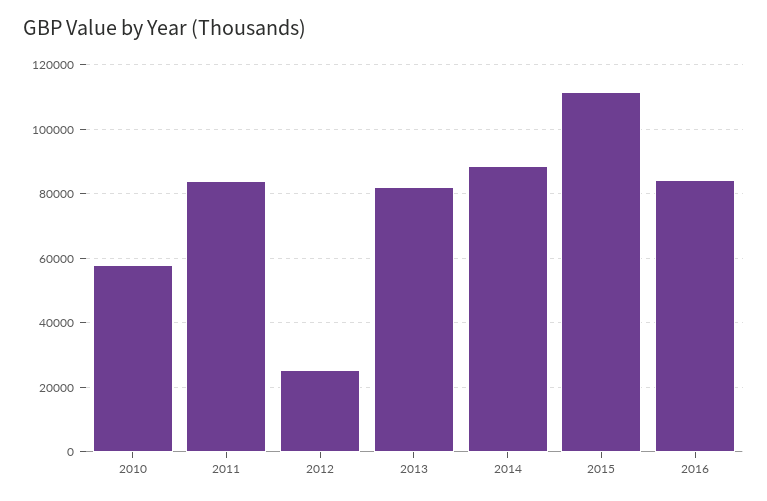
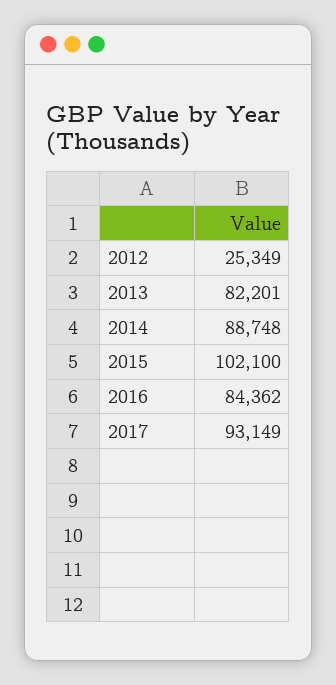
2010: 58000 -> none
2011: 84000 -> none
2015: 112000 -> 102100
2017: none -> 93149

